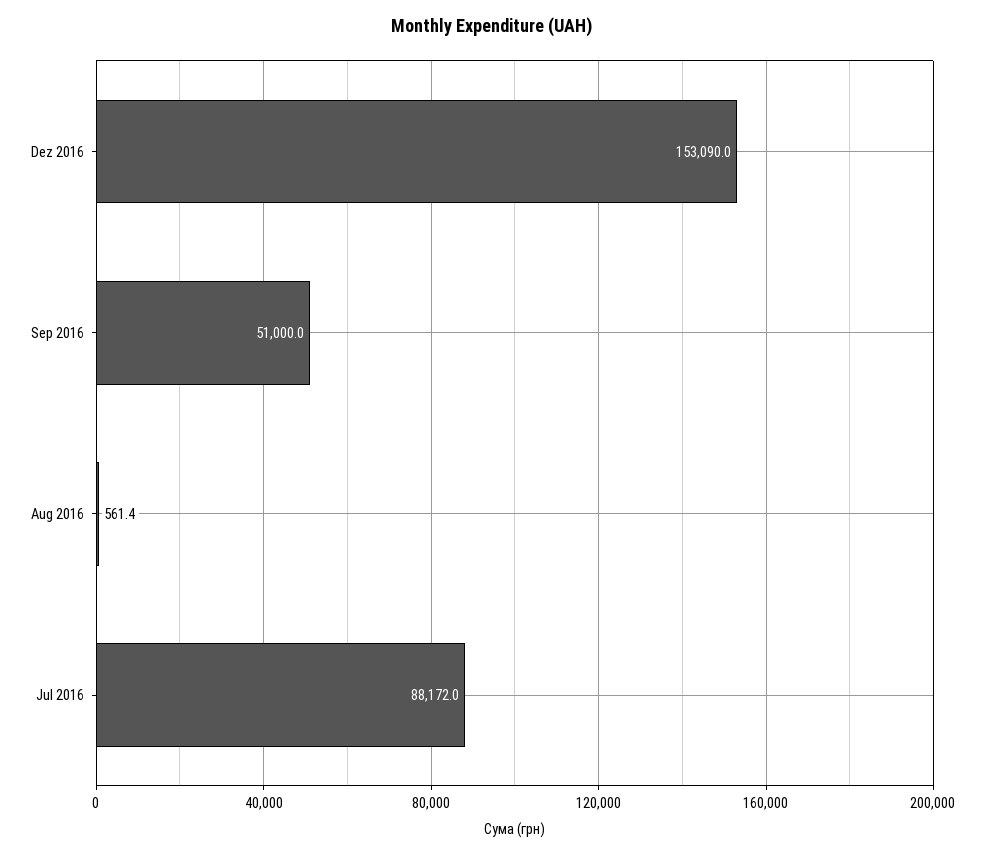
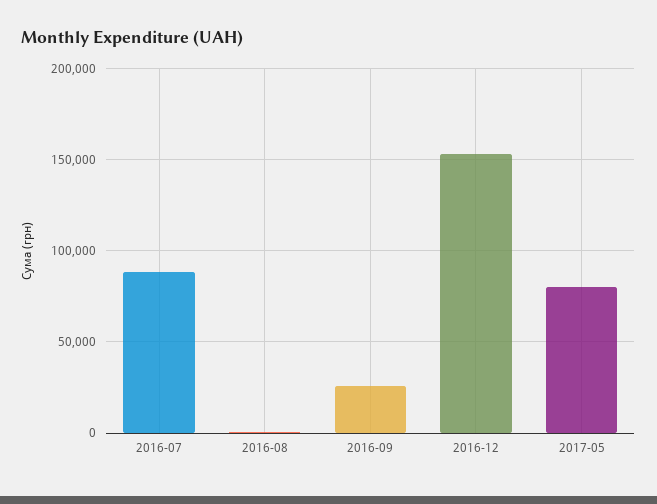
Sep 2016: 51000 -> 25000
2017-05: none -> 80000

